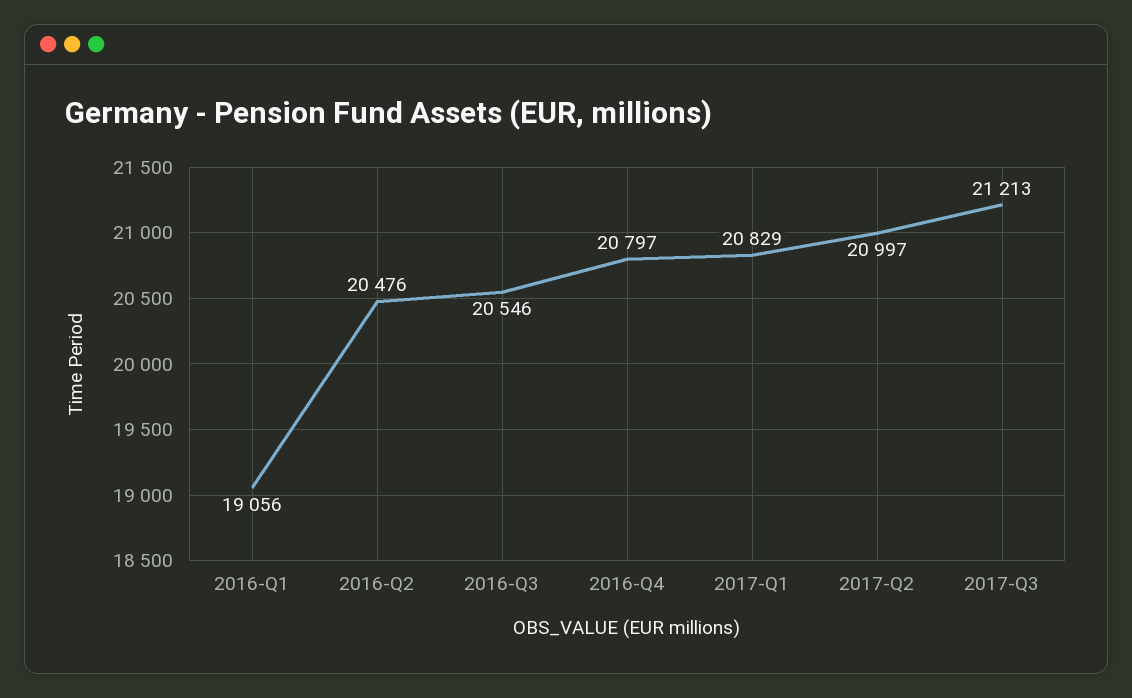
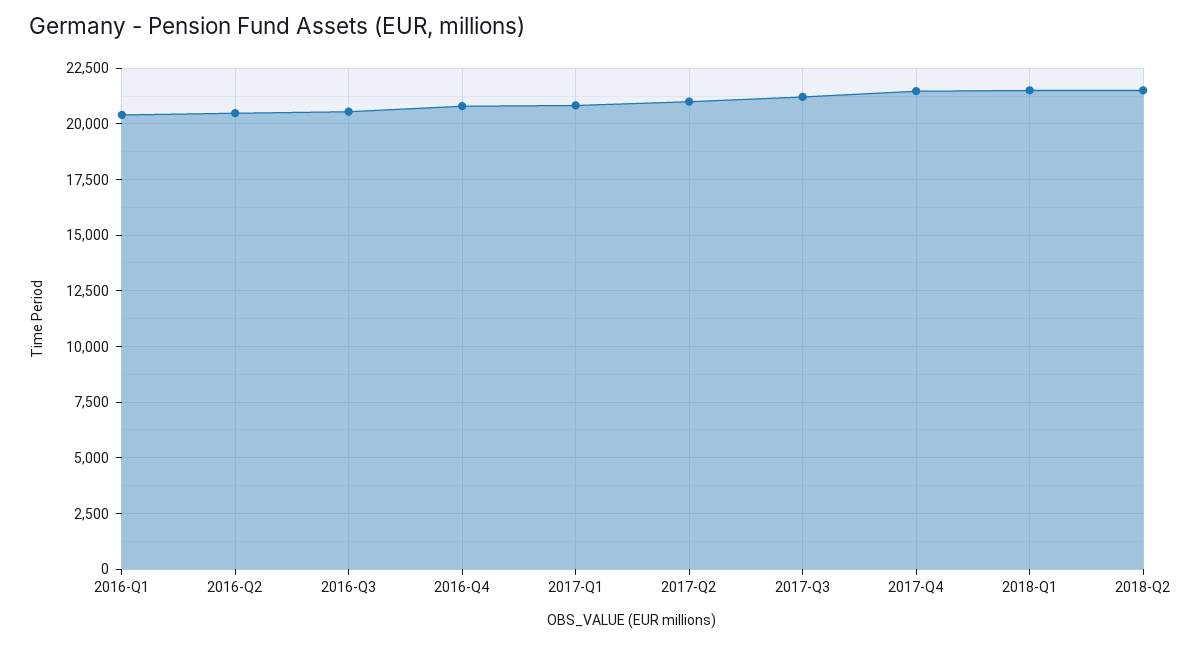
2016-Q1: 19056 -> 20500
2017-Q4: none -> 21500
2018-Q1: none -> 21500
2018-Q2: none -> 21500

